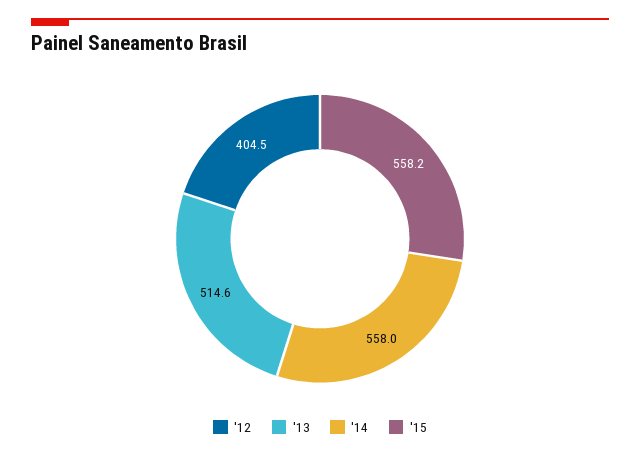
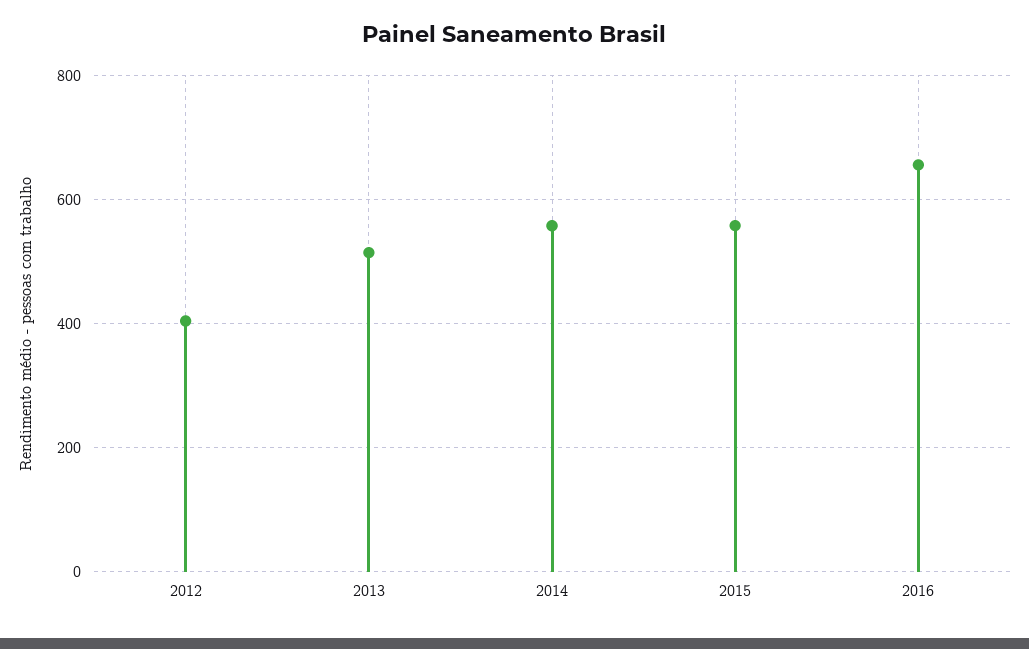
2016: none -> 660

